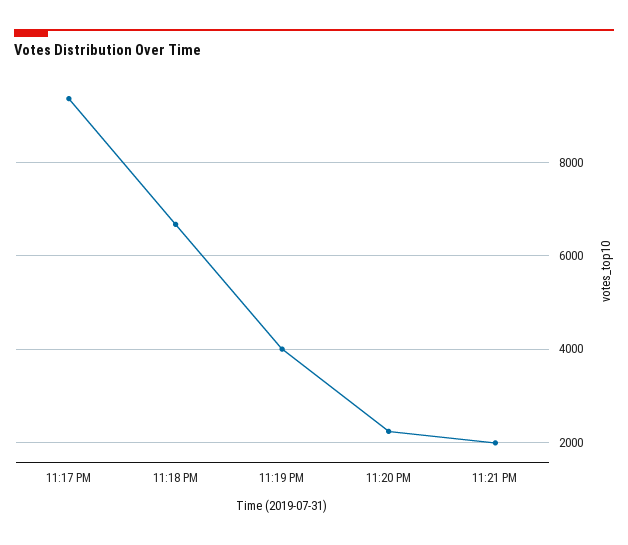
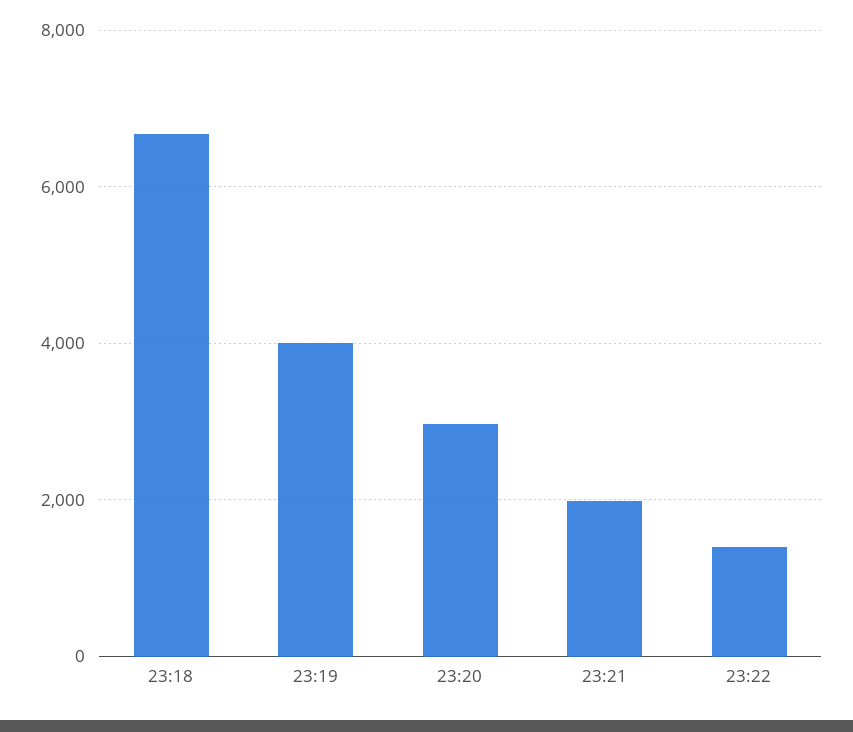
11:17 PM: 9400 -> none
11:20 PM: 2200 -> 3000
23:22: none -> 1400

